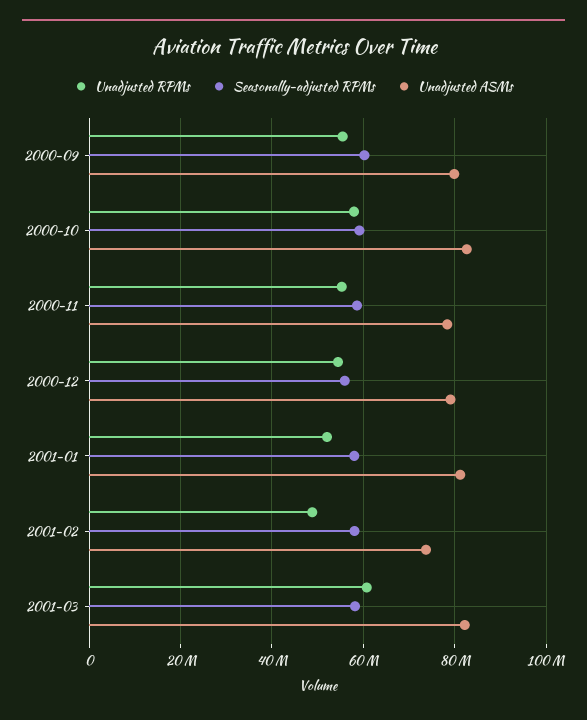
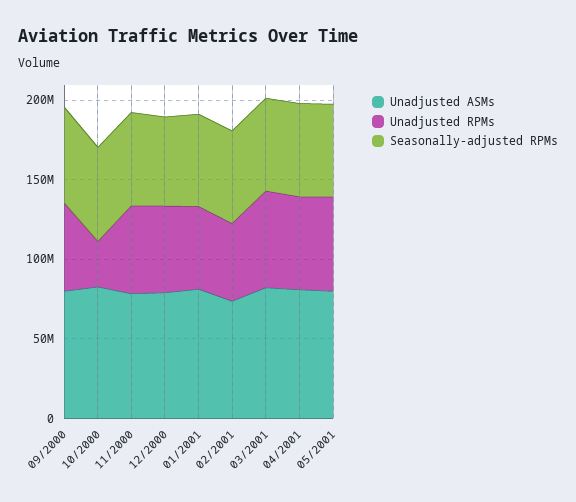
Unadjusted RPMs, 2000-10: 58000000 -> 30000000
Unadjusted ASMs, 04/2001: none -> 80000000
Unadjusted RPMs, 04/2001: none -> 60000000
Seasonally-adjusted RPMs, 04/2001: none -> 60000000
Unadjusted ASMs, 05/2001: none -> 80000000
Unadjusted RPMs, 05/2001: none -> 60000000
Seasonally-adjusted RPMs, 05/2001: none -> 60000000

